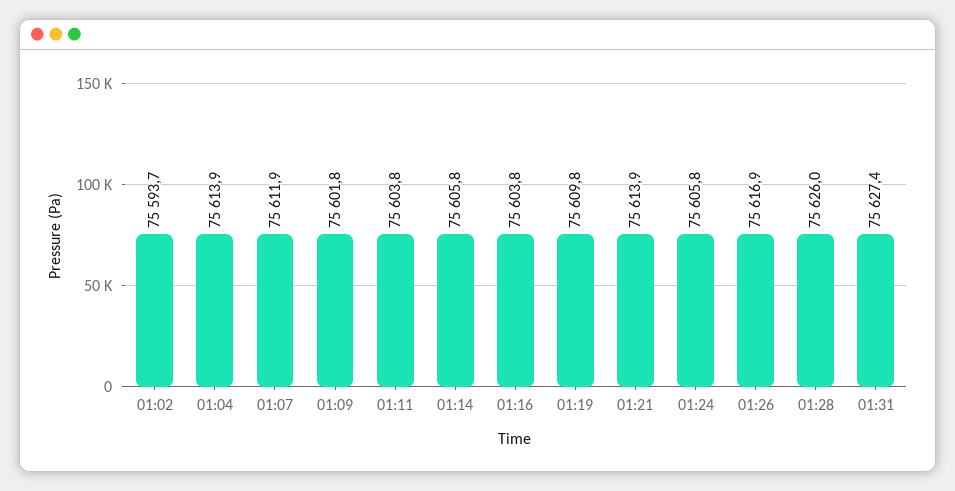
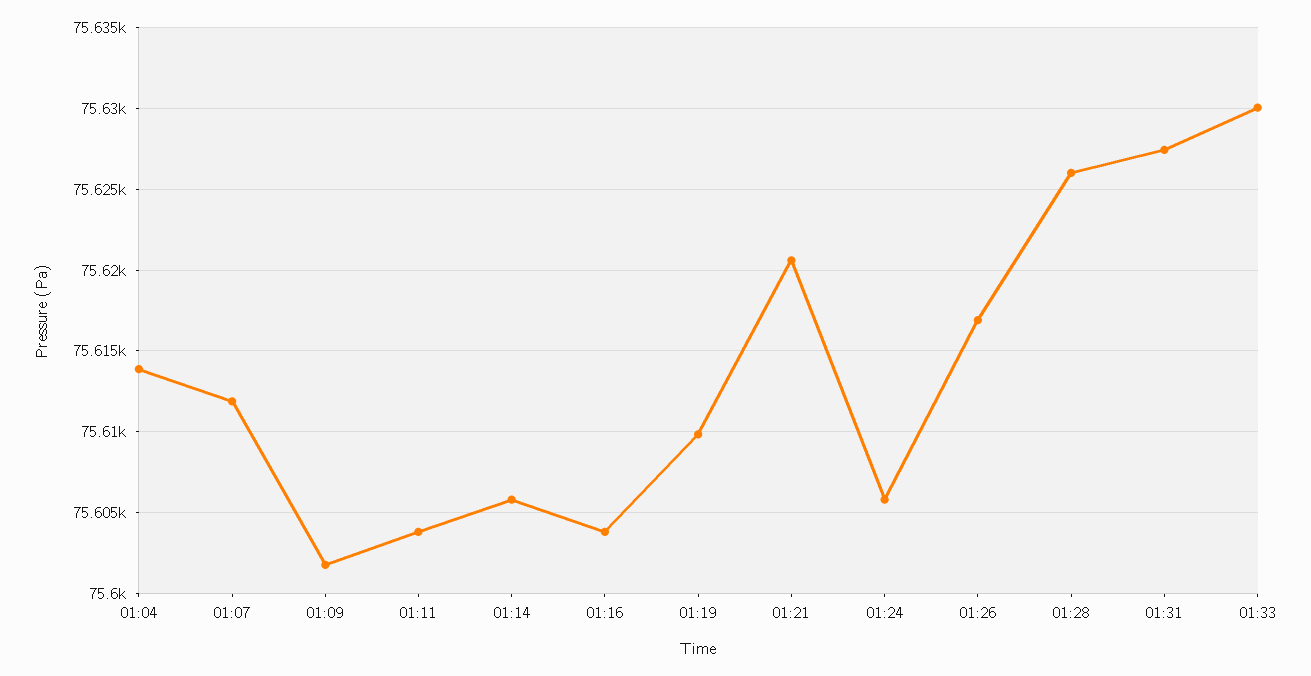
01:02: 75593.7 -> none
01:21: 75613.9 -> 75620.5
01:33: none -> 75630

